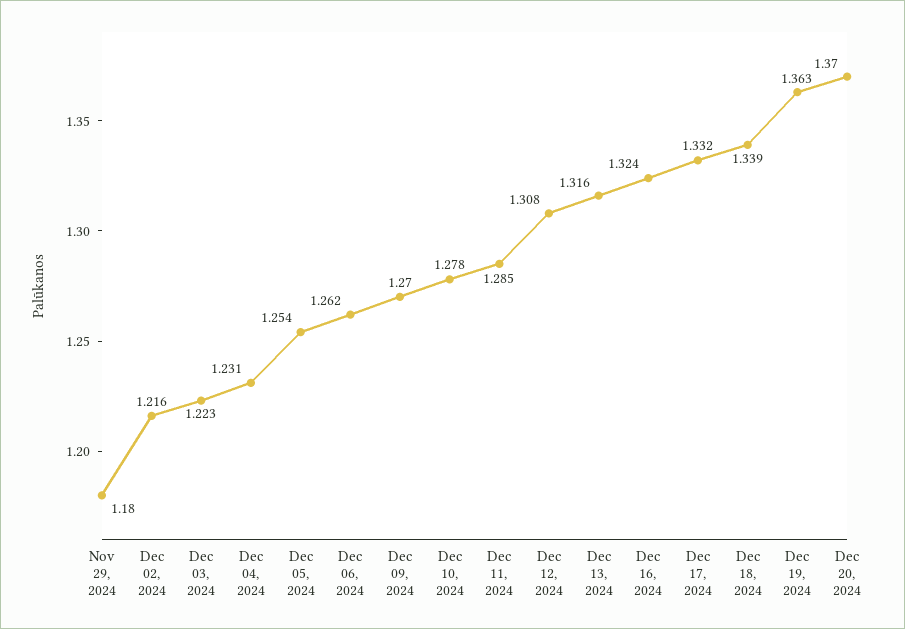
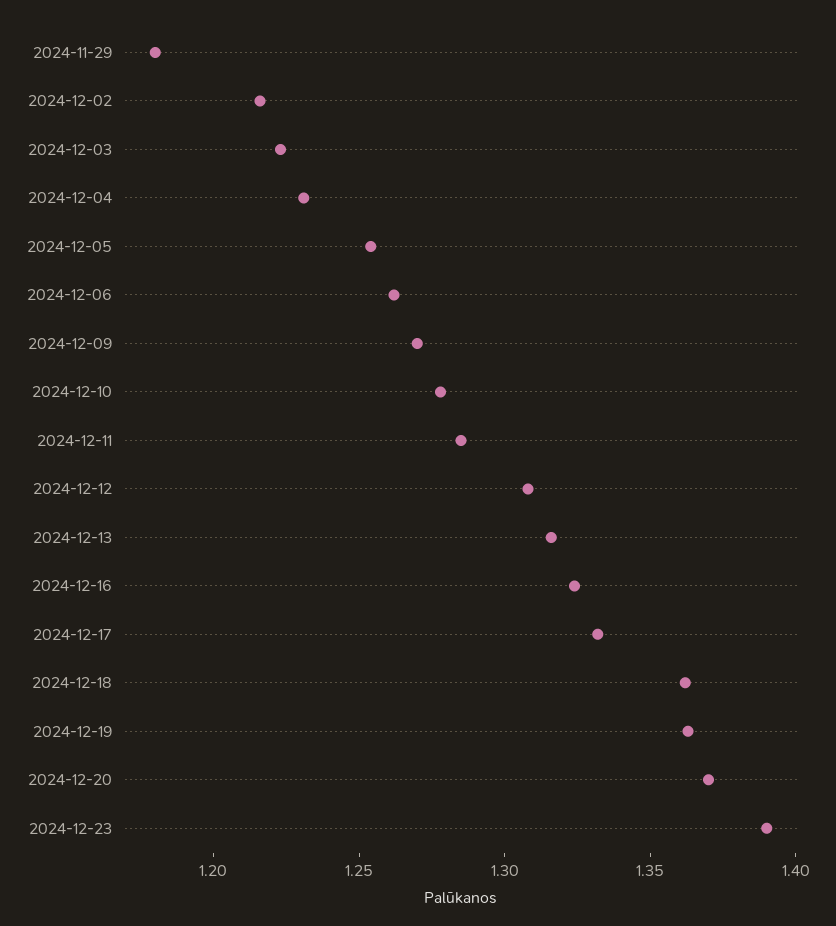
Dec 18, 2024: 1.339 -> 1.36
2024-12-23: none -> 1.39

